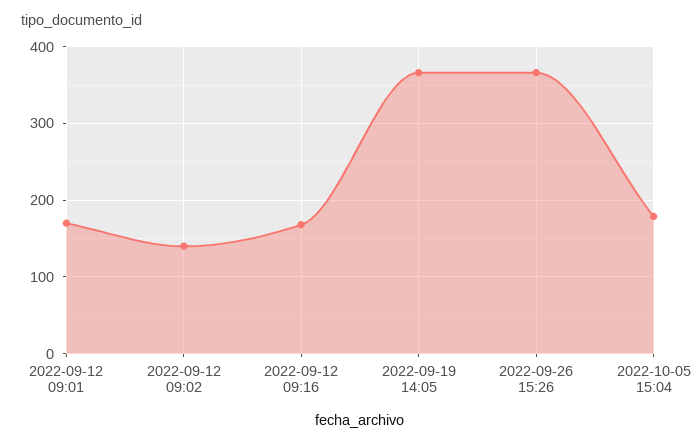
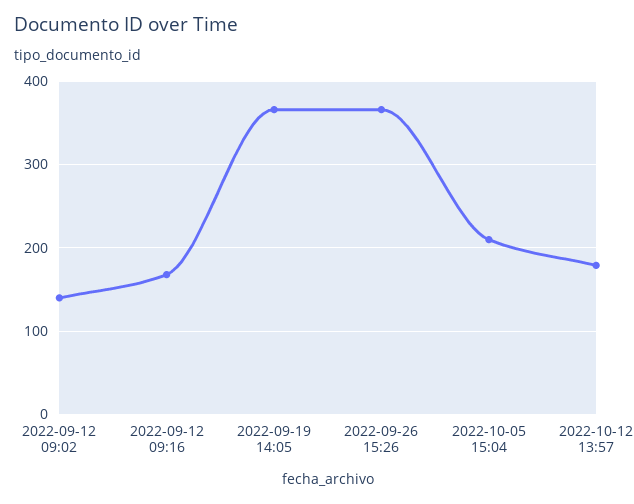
2022-09-12 09:01: 170 -> none
2022-10-05 15:04: 180 -> 210
2022-10-12 13:57: none -> 180

